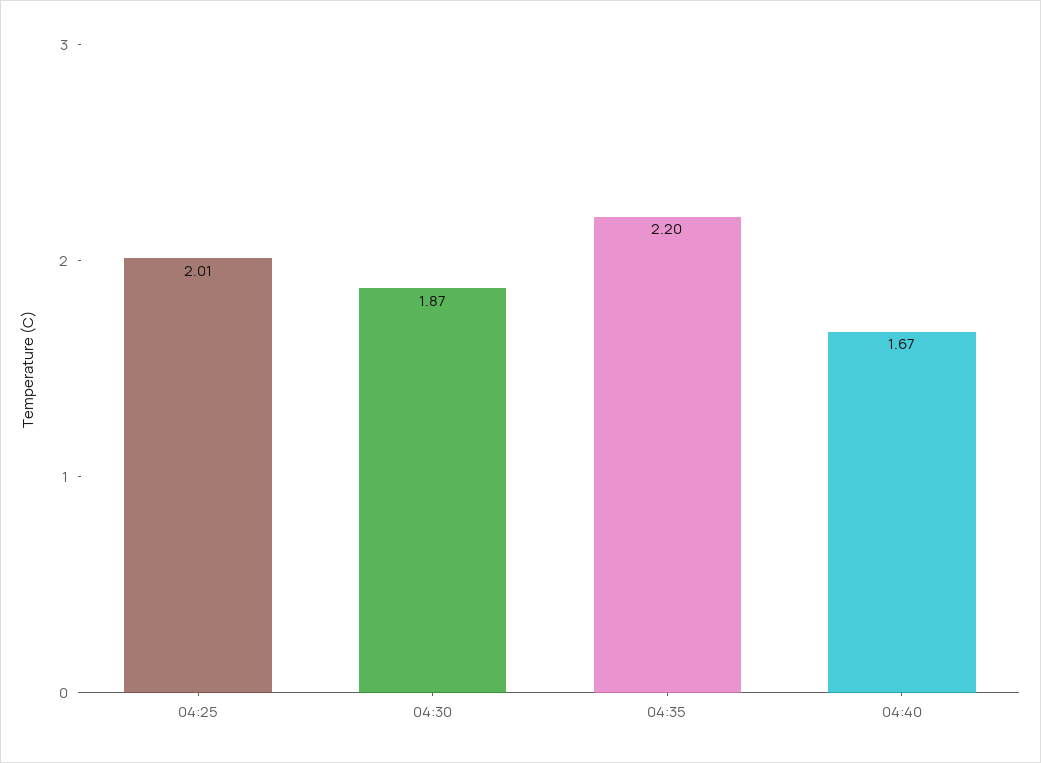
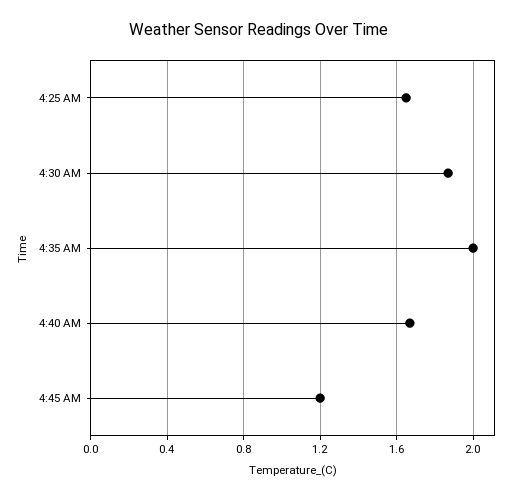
04:25: 2.01 -> 1.65
04:35: 2.2 -> 2
4:45 AM: none -> 1.2

